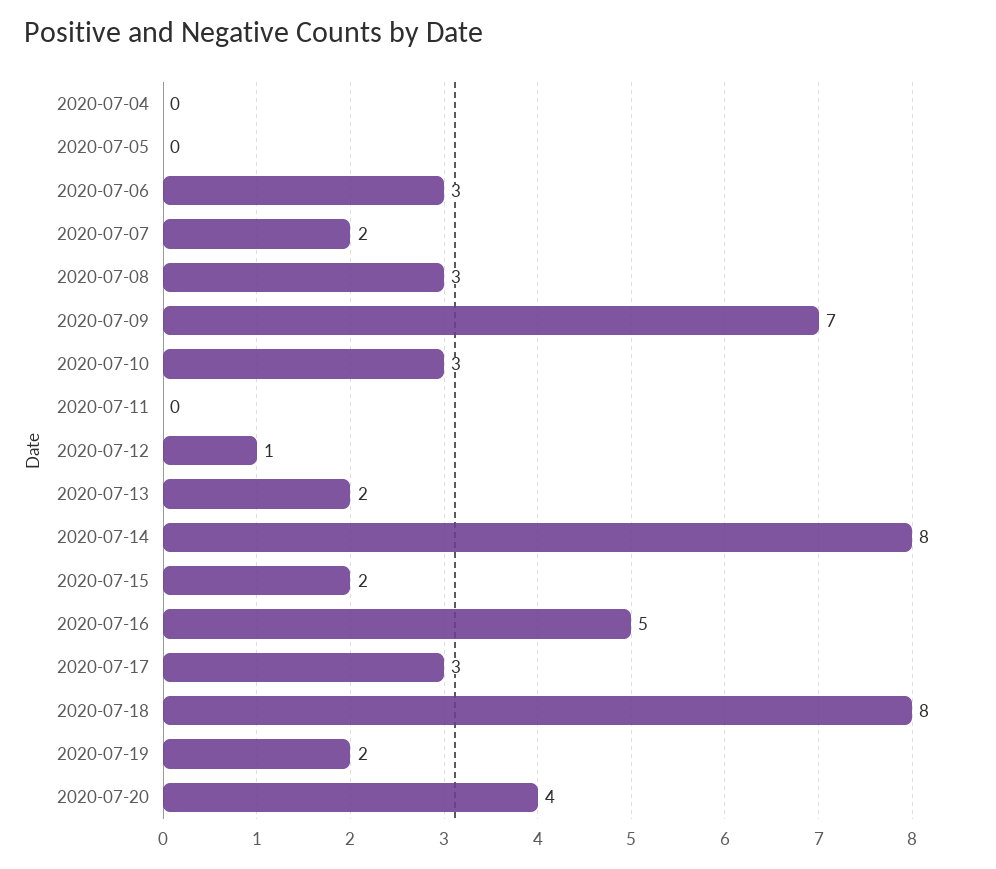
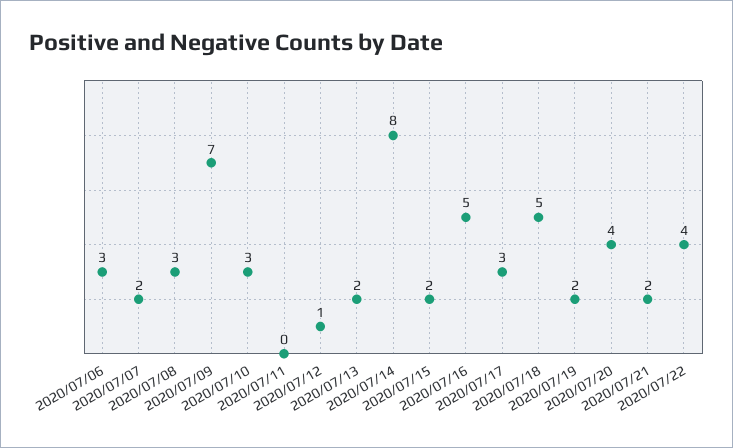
2020-07-04: 0 -> none
2020-07-05: 0 -> none
2020-07-18: 8 -> 5
2020/07/21: none -> 2
2020/07/22: none -> 4

